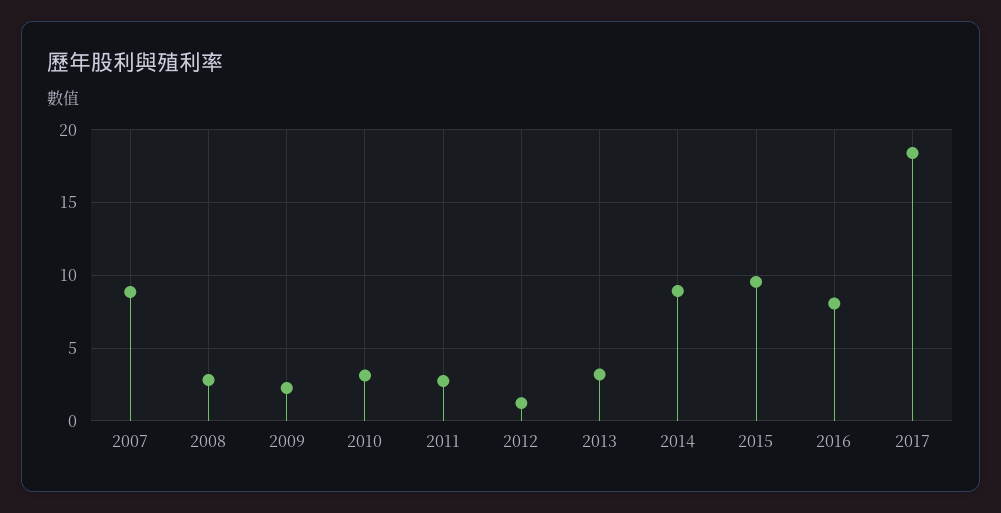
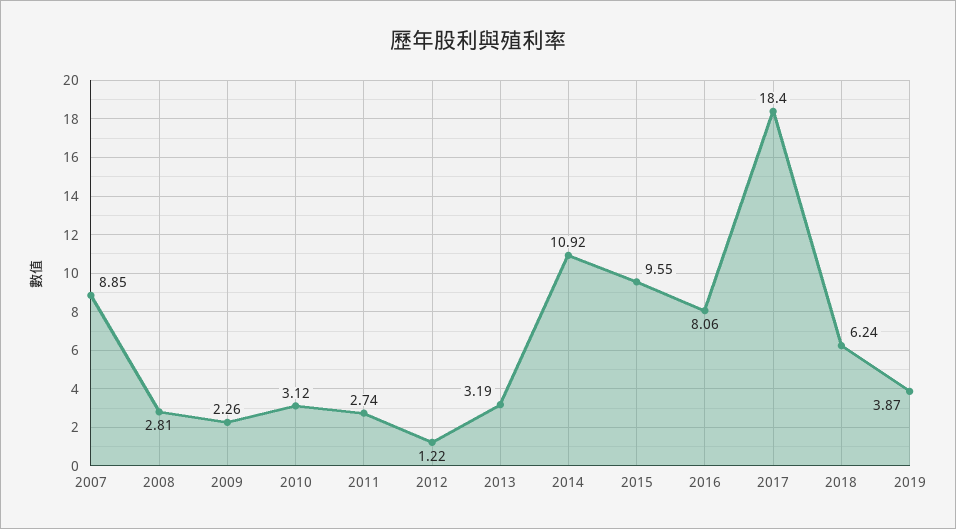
2014: 9 -> 10.92
2018: none -> 6.24
2019: none -> 3.87

